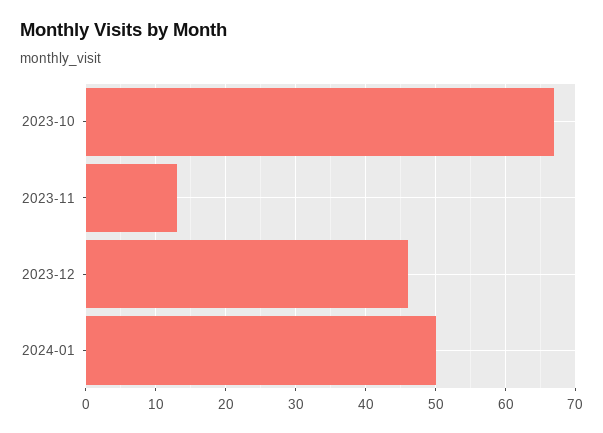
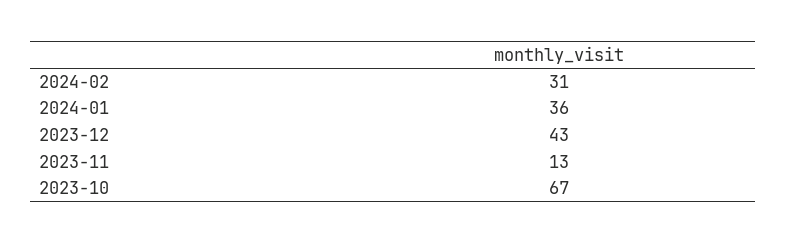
2023-12: 46 -> 43
2024-01: 50 -> 36
2024-02: none -> 31

